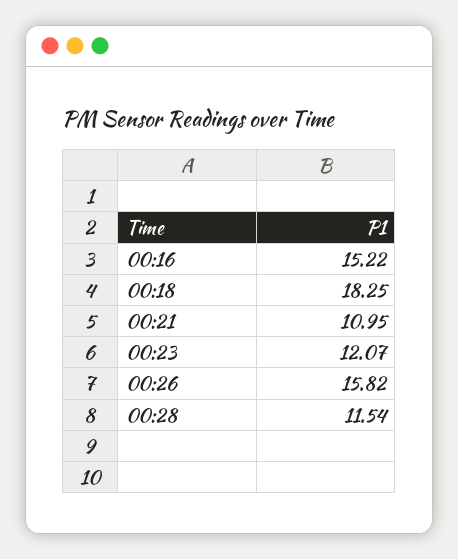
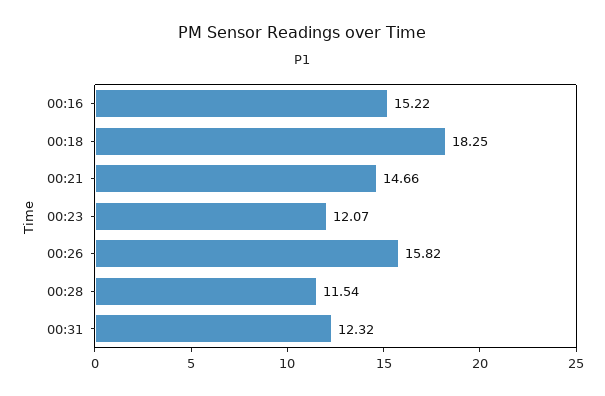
00:21: 10.95 -> 14.66
00:31: none -> 12.32

